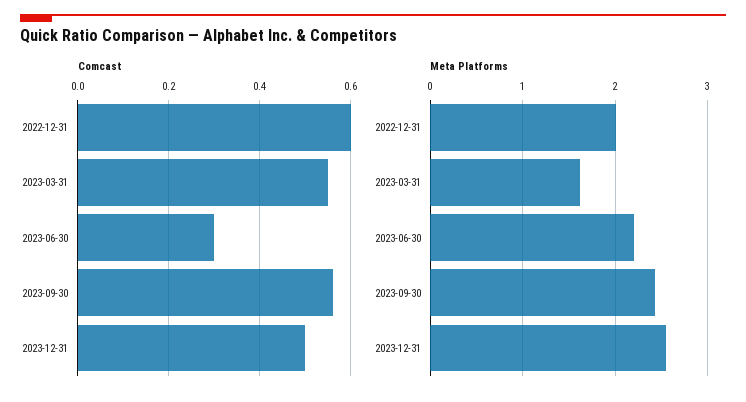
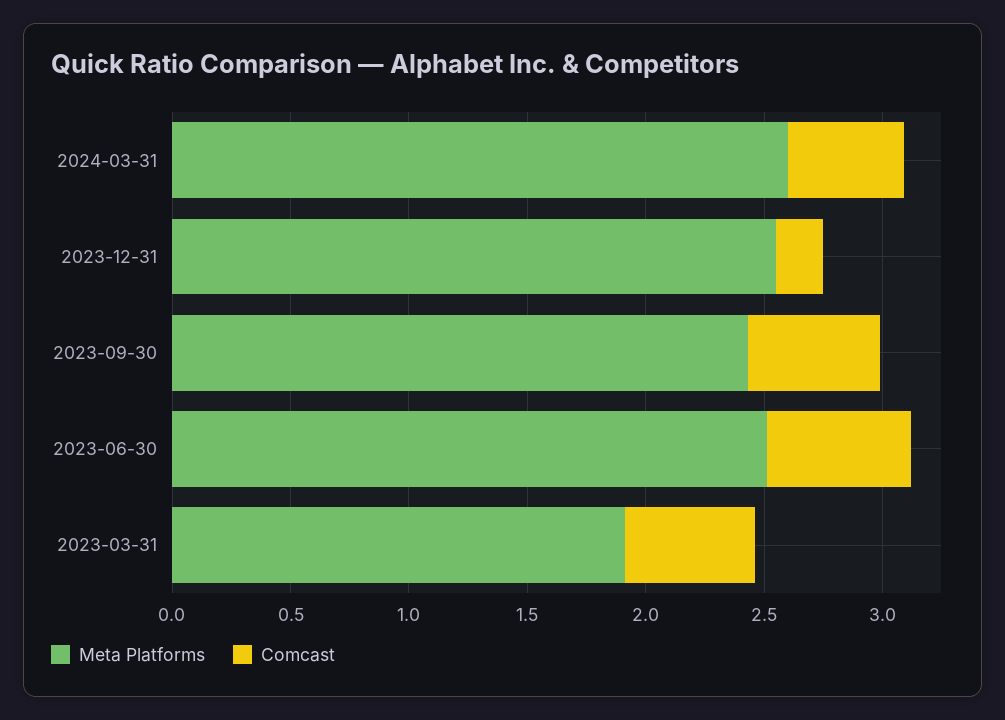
Comcast, 2022-12-31: 0.6 -> none
Comcast, 2023-06-30: 0.3 -> 0.6
Comcast, 2023-12-31: 0.5 -> 0.2
Meta Platforms, 2022-12-31: 2 -> none
Meta Platforms, 2023-03-31: 1.6 -> 1.9
Meta Platforms, 2023-06-30: 2.2 -> 2.5
Meta Platforms, 2024-03-31: none -> 2.6
Comcast, 2024-03-31: none -> 0.5

